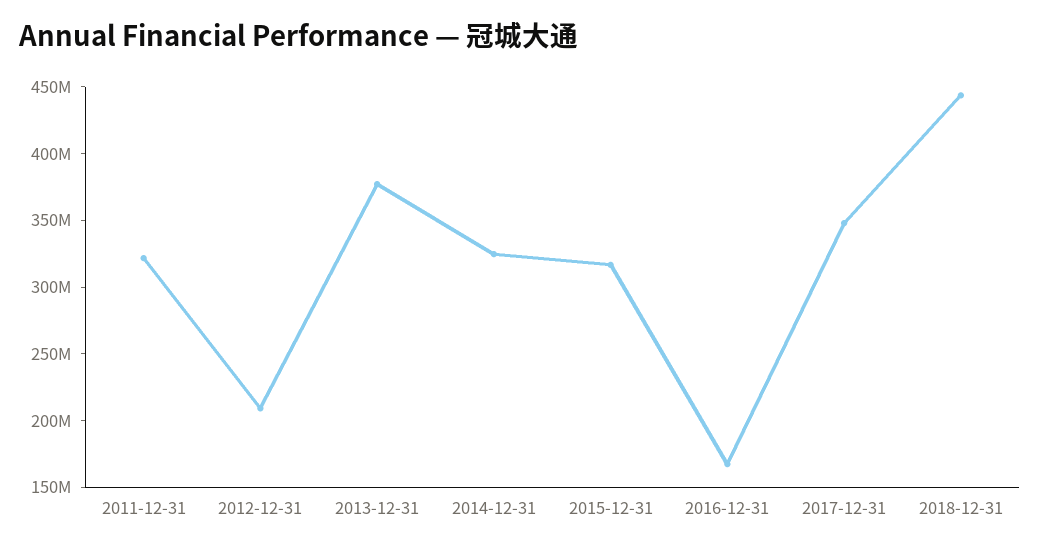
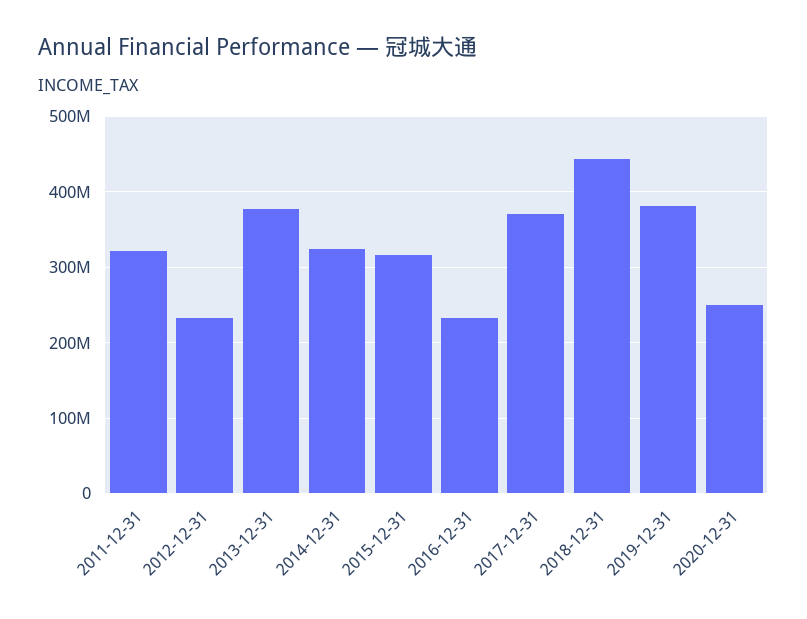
2012-12-31: 210000000 -> 230000000
2016-12-31: 170000000 -> 230000000
2017-12-31: 350000000 -> 370000000
2019-12-31: none -> 380000000
2020-12-31: none -> 250000000

